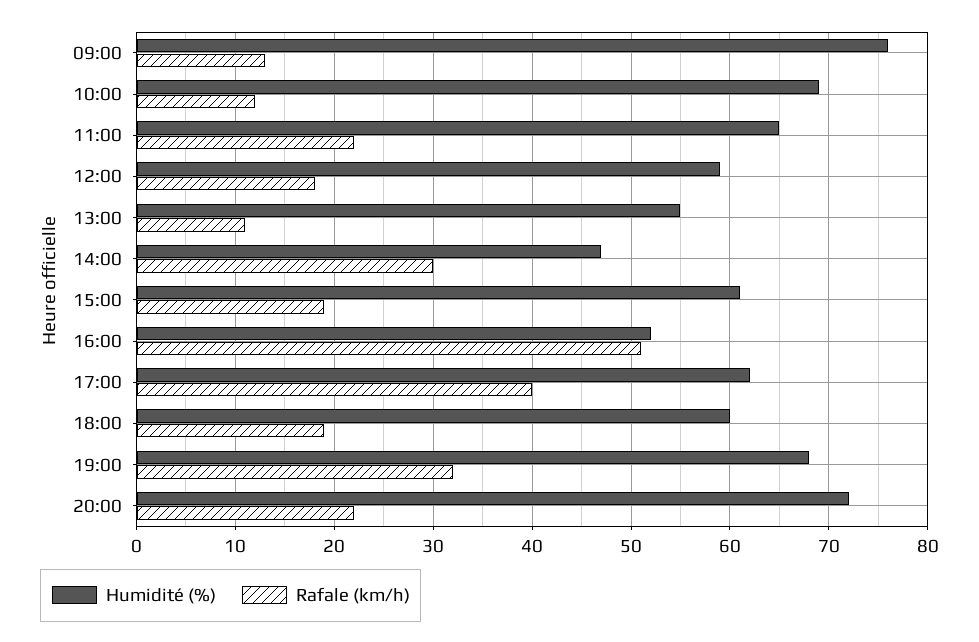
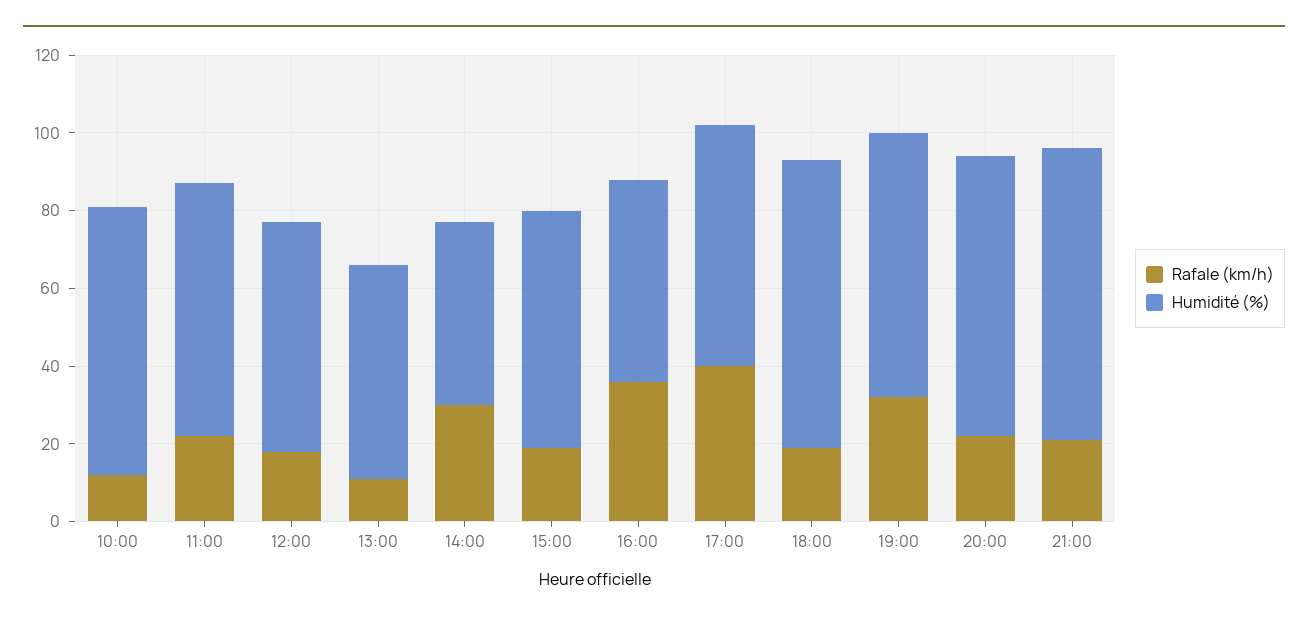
Humidité (%), 09:00: 76 -> none
Rafale (km/h), 09:00: 13 -> none
Rafale (km/h), 16:00: 51 -> 35
Humidité (%), 18:00: 60 -> 75
Rafale (km/h), 21:00: none -> 20
Humidité (%), 21:00: none -> 75

